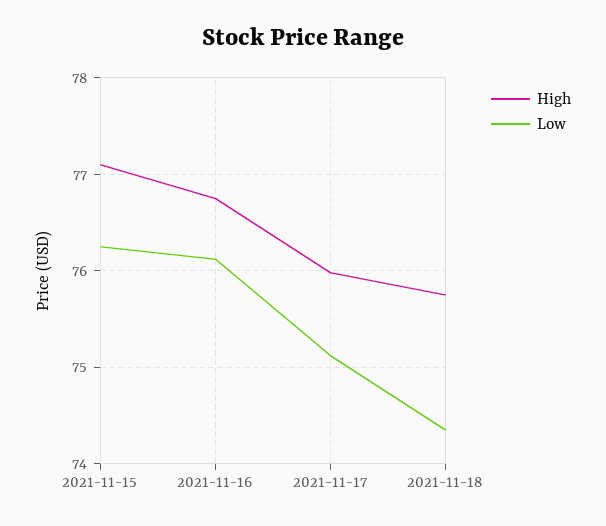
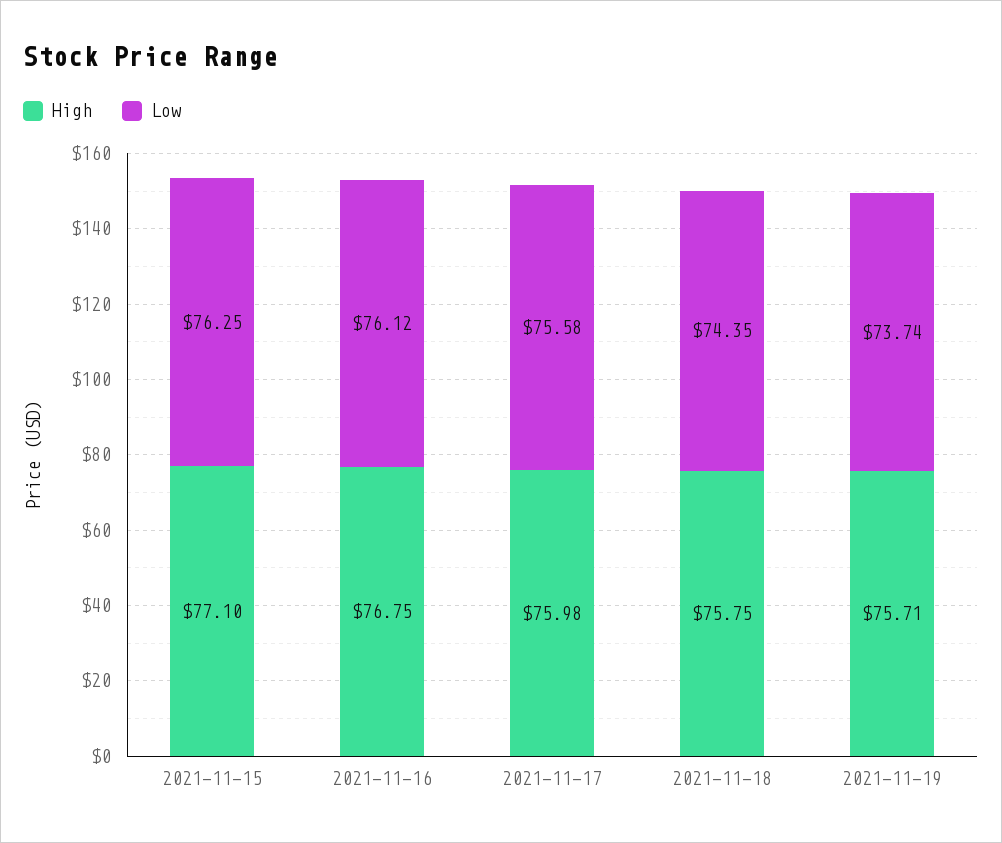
Low, 2021-11-17: 75.1 -> 75.58
High, 2021-11-19: none -> 75.71
Low, 2021-11-19: none -> 73.74

